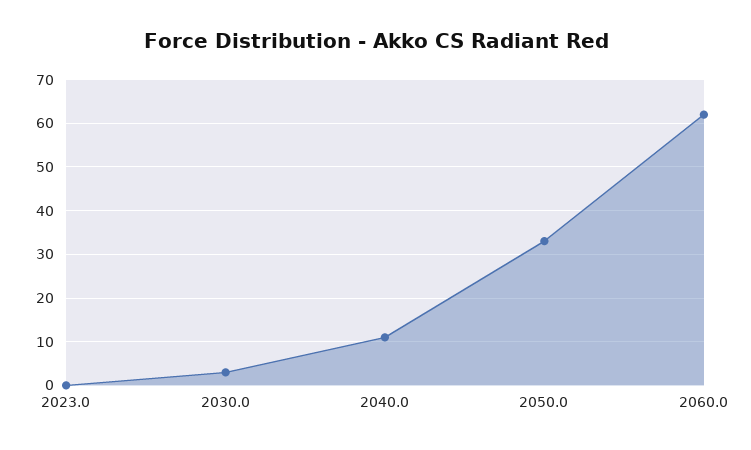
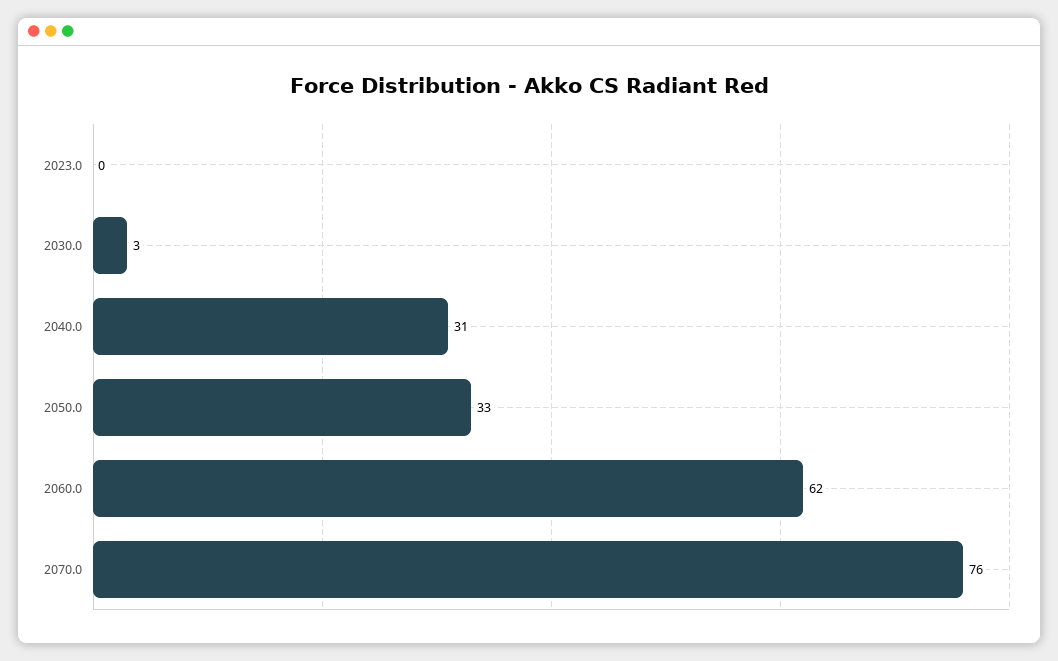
2040.0: 10 -> 31
2070.0: none -> 76

